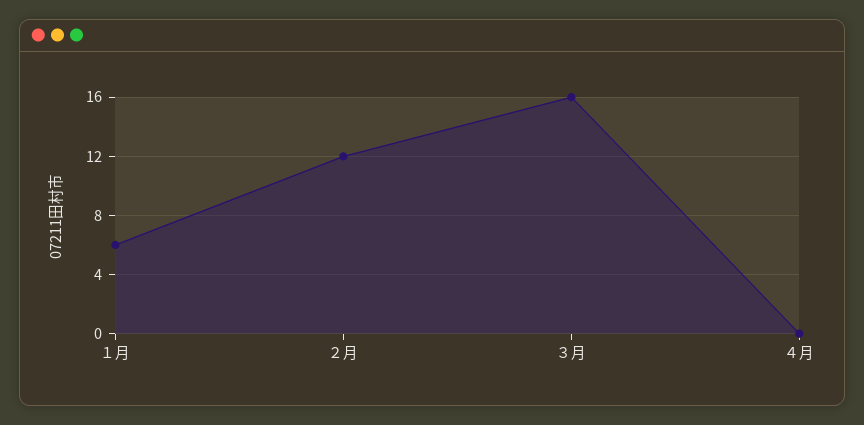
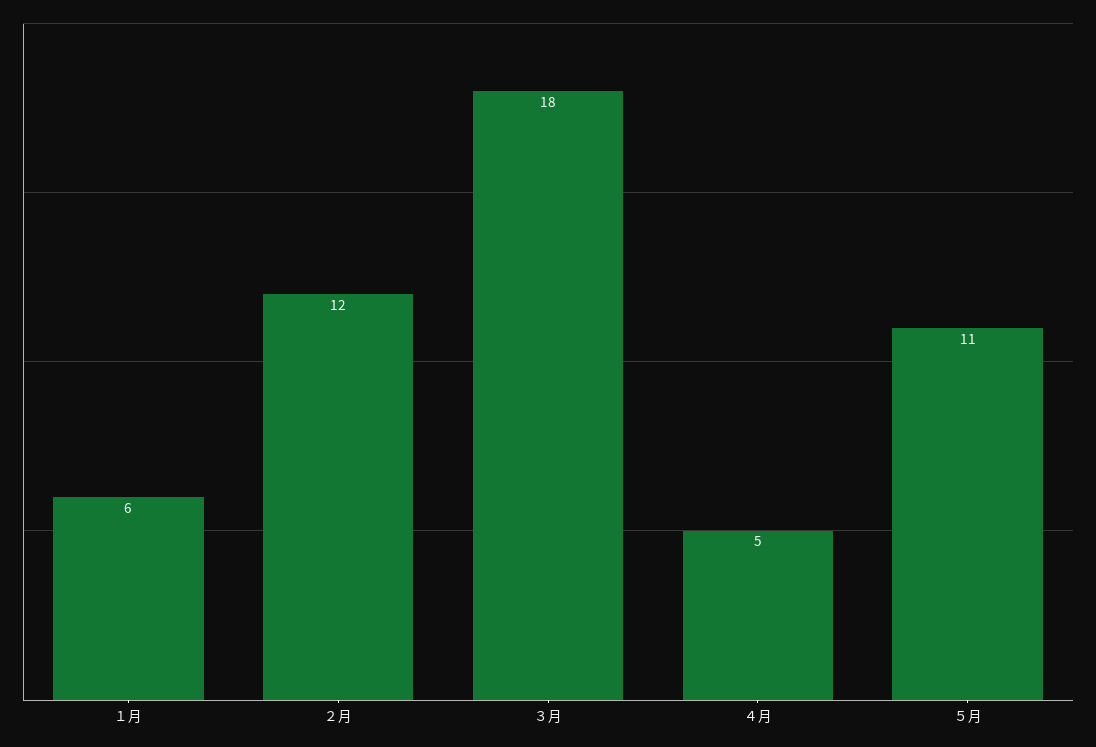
３月: 16 -> 18
４月: 0 -> 5
５月: none -> 11

